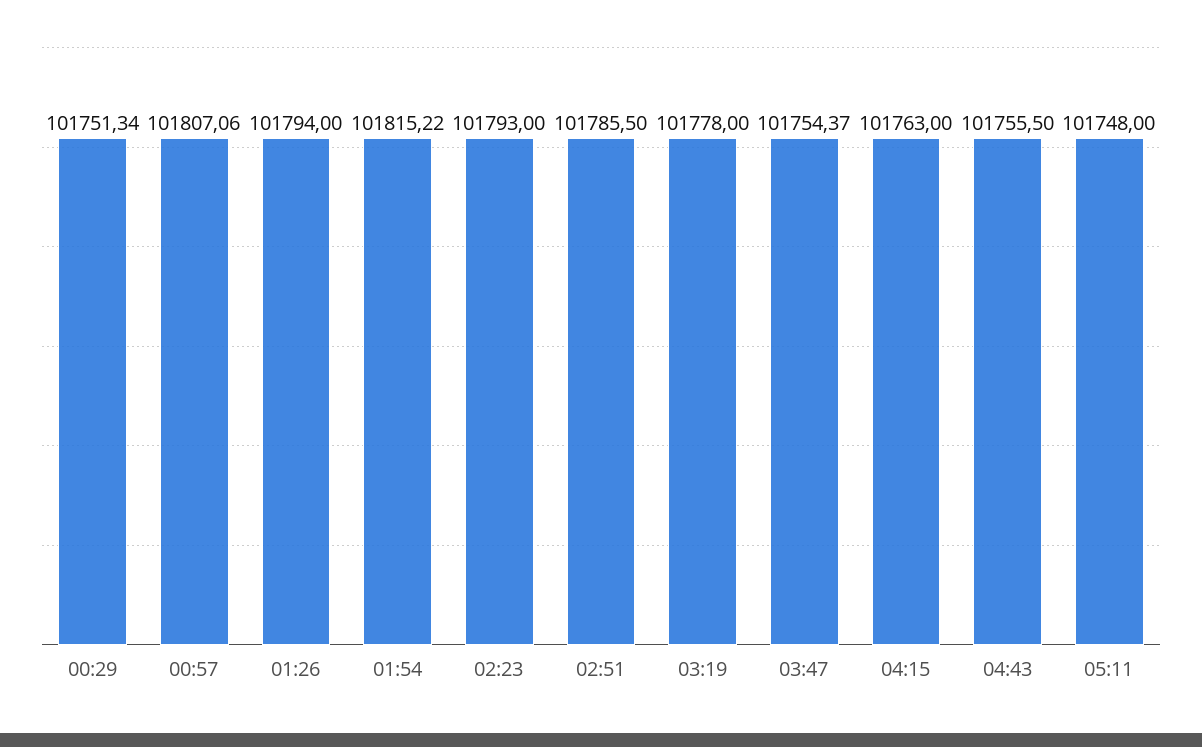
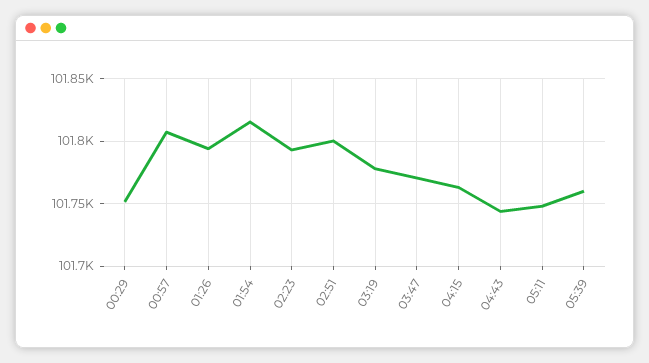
02:51: 101785.5 -> 101800
03:47: 101754.37 -> 101770
04:43: 101755.5 -> 101745
05:39: none -> 101760

